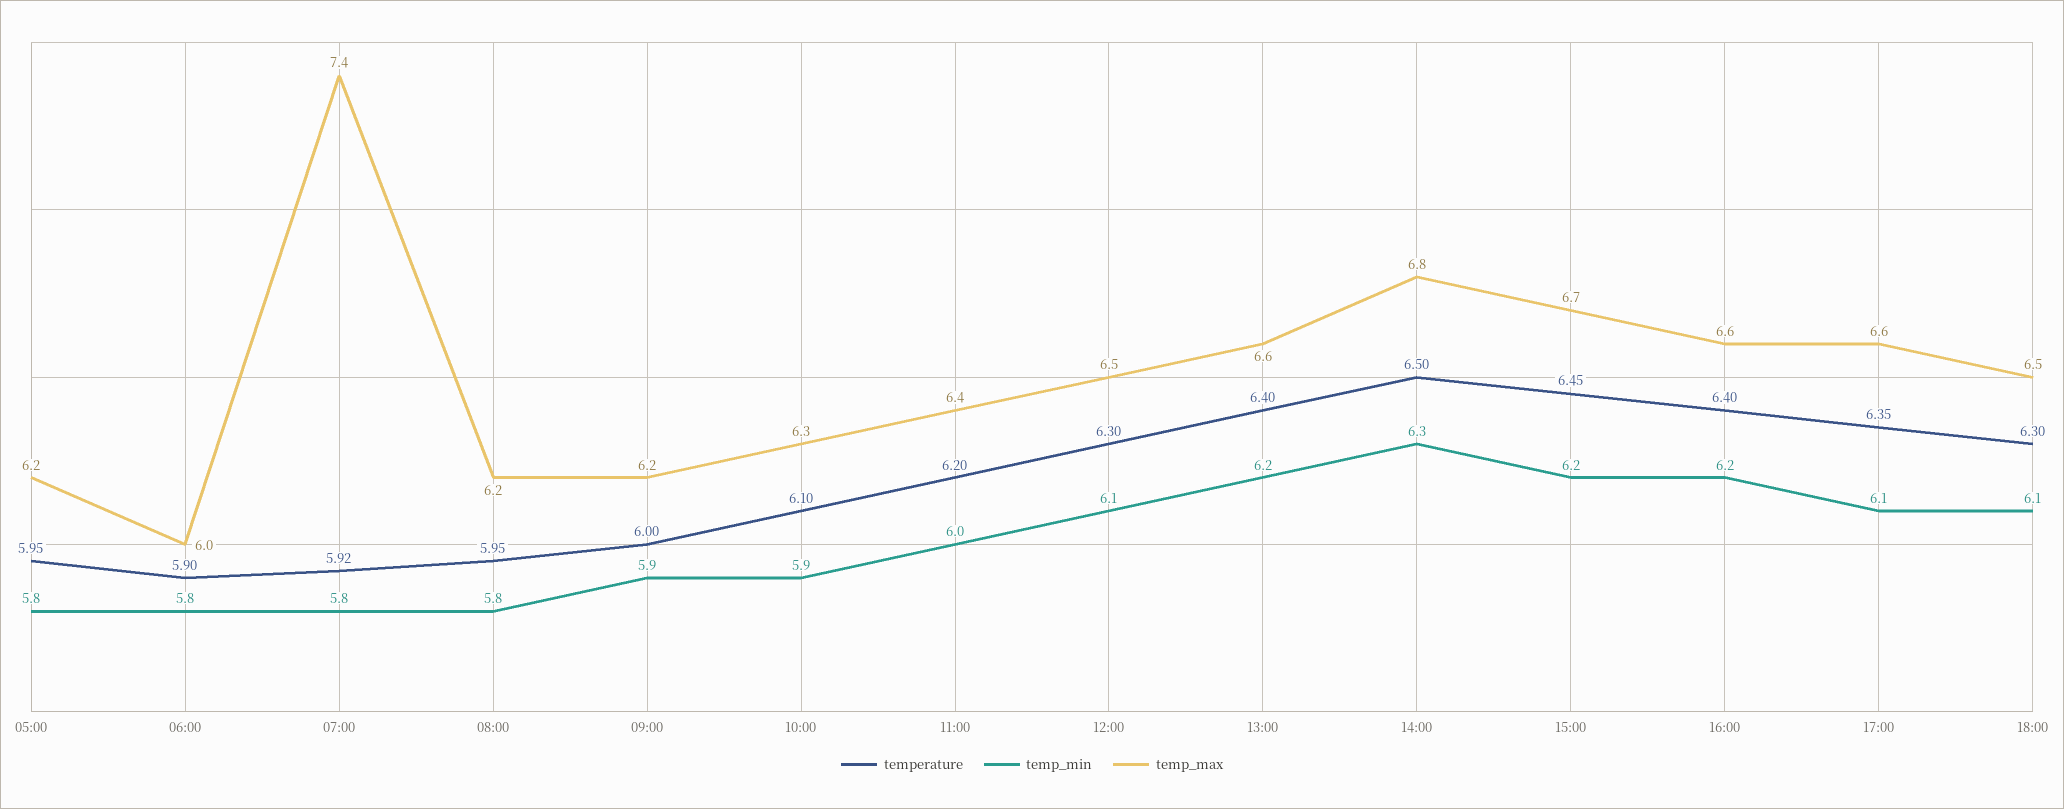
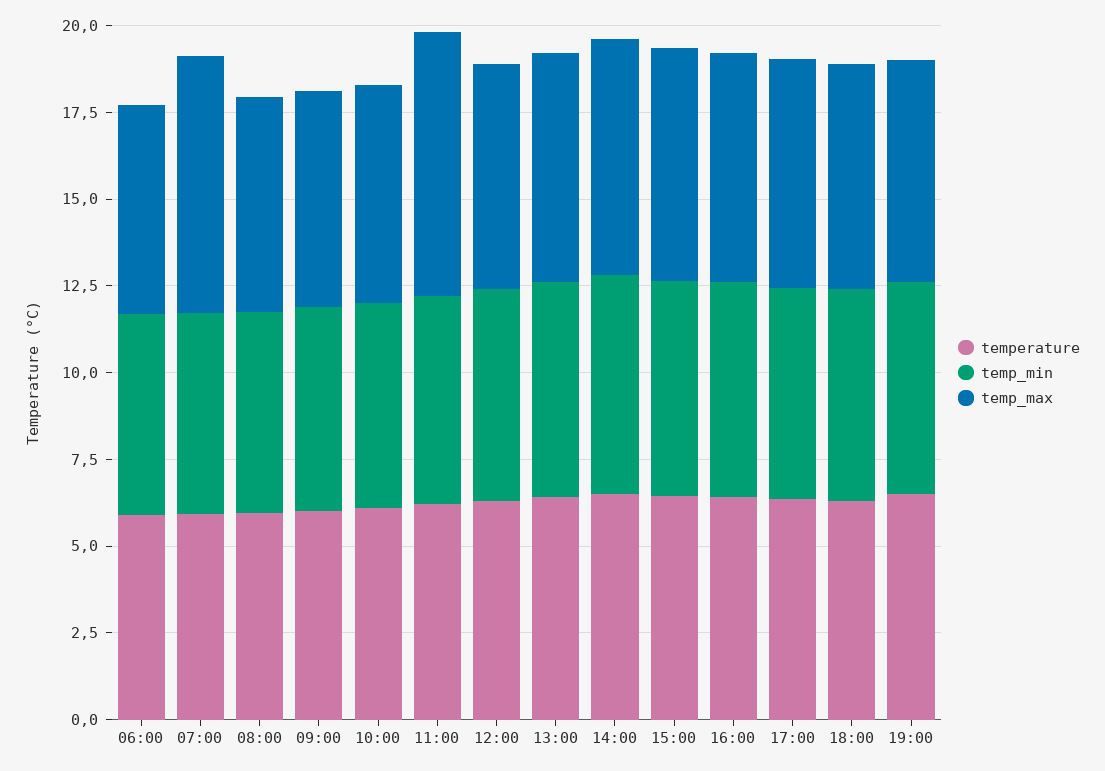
temperature, 05:00: 5.95 -> none
temp_min, 05:00: 5.8 -> none
temp_max, 05:00: 6.2 -> none
temp_max, 11:00: 6.4 -> 7.5
temperature, 19:00: none -> 6.5
temp_min, 19:00: none -> 6
temp_max, 19:00: none -> 6.5

